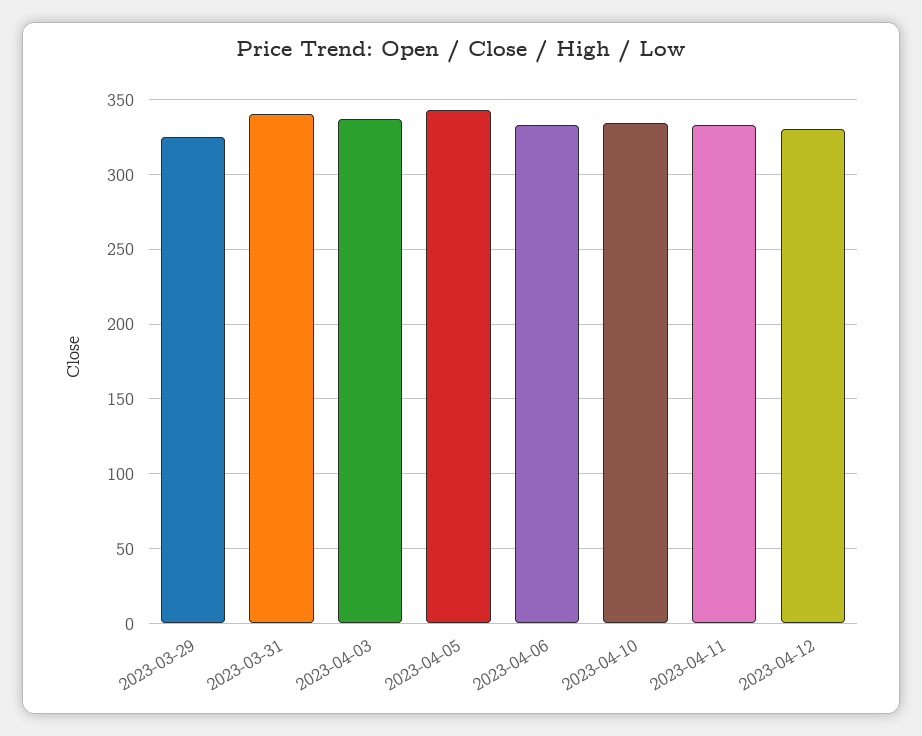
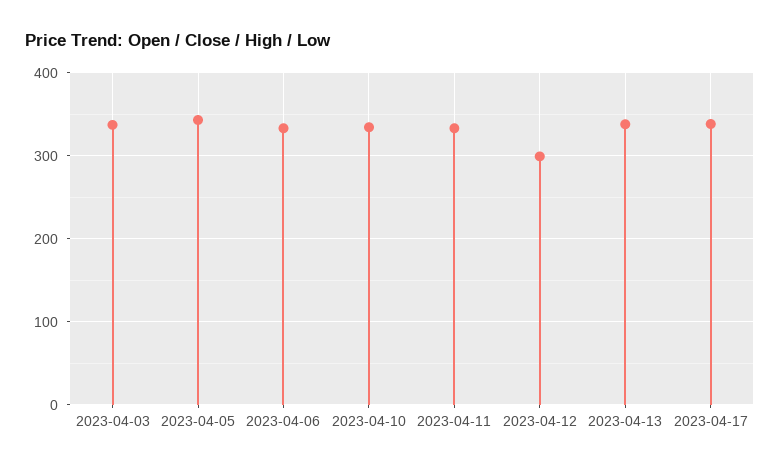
2023-03-29: 325 -> none
2023-03-31: 340 -> none
2023-04-12: 330 -> 300
2023-04-13: none -> 340
2023-04-17: none -> 340

